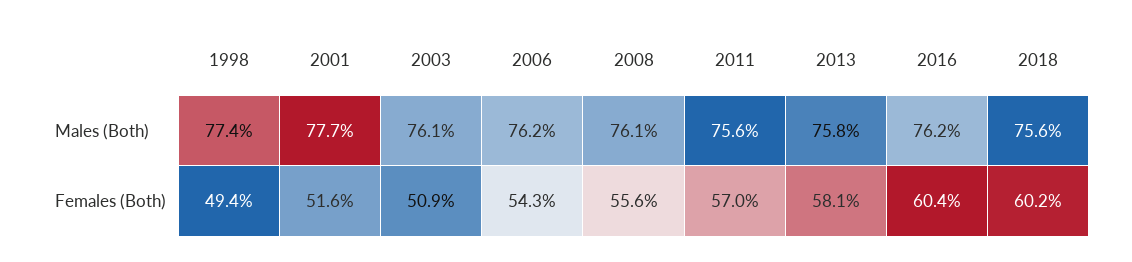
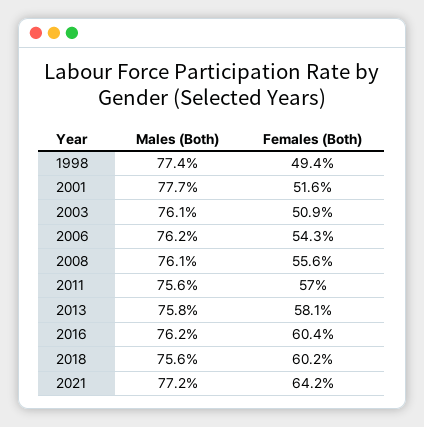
2021, Males (Both): none -> 77.2
2021, Females (Both): none -> 64.2

